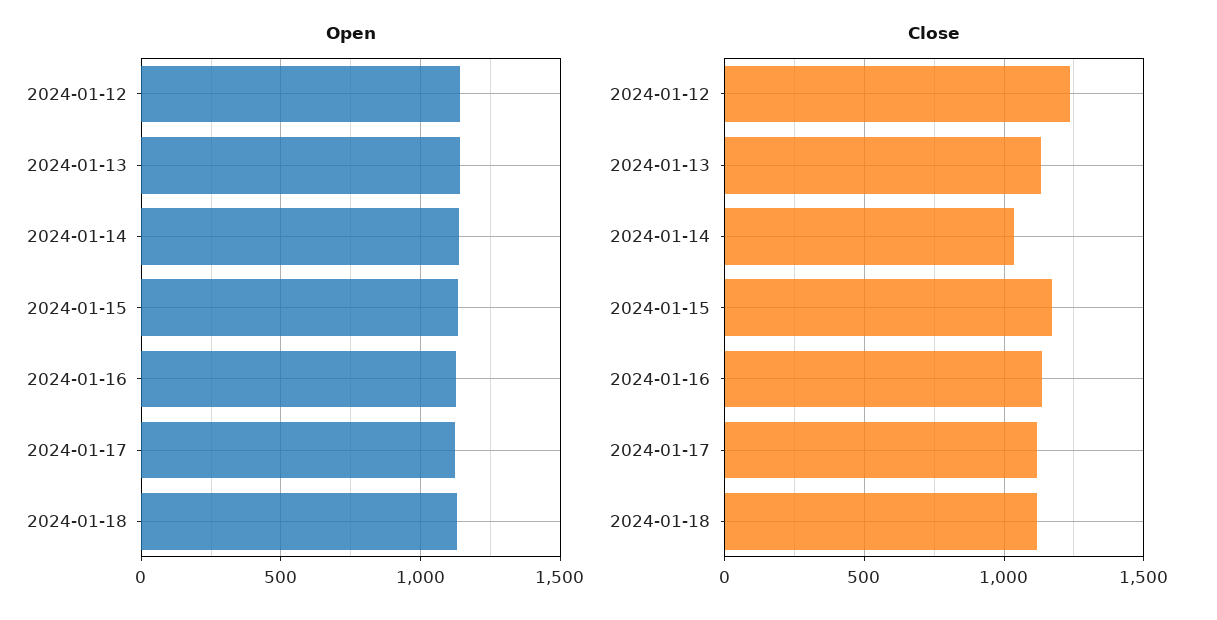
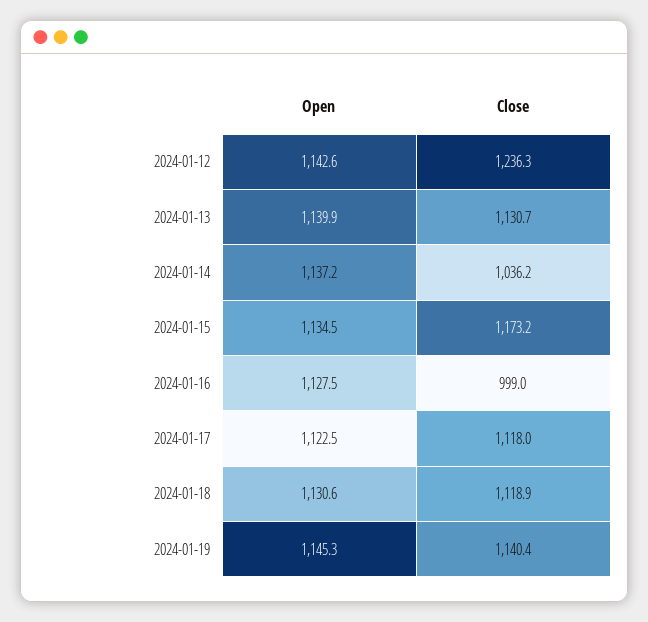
Close, 2024-01-16: 1150 -> 999
Open, 2024-01-19: none -> 1145.3
Close, 2024-01-19: none -> 1140.4

